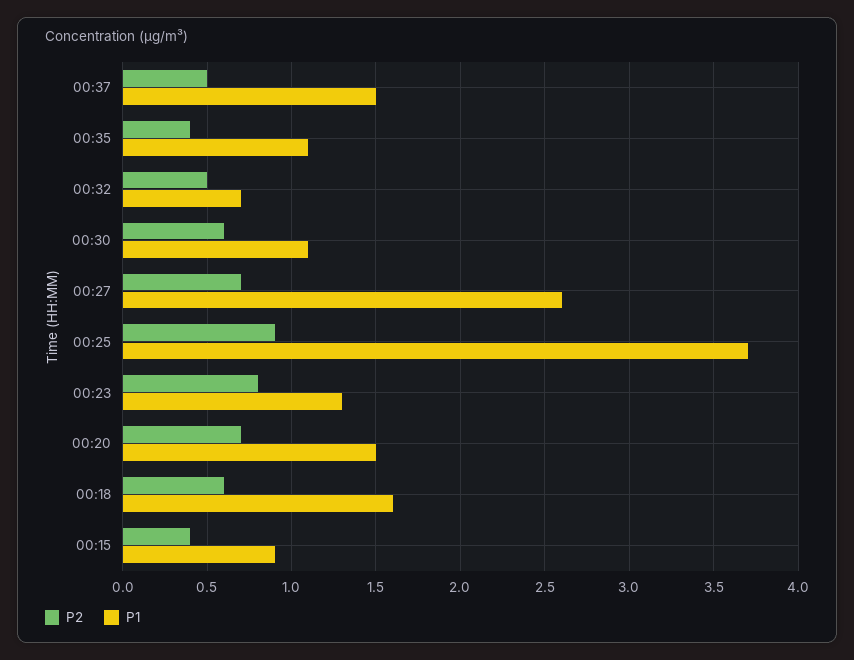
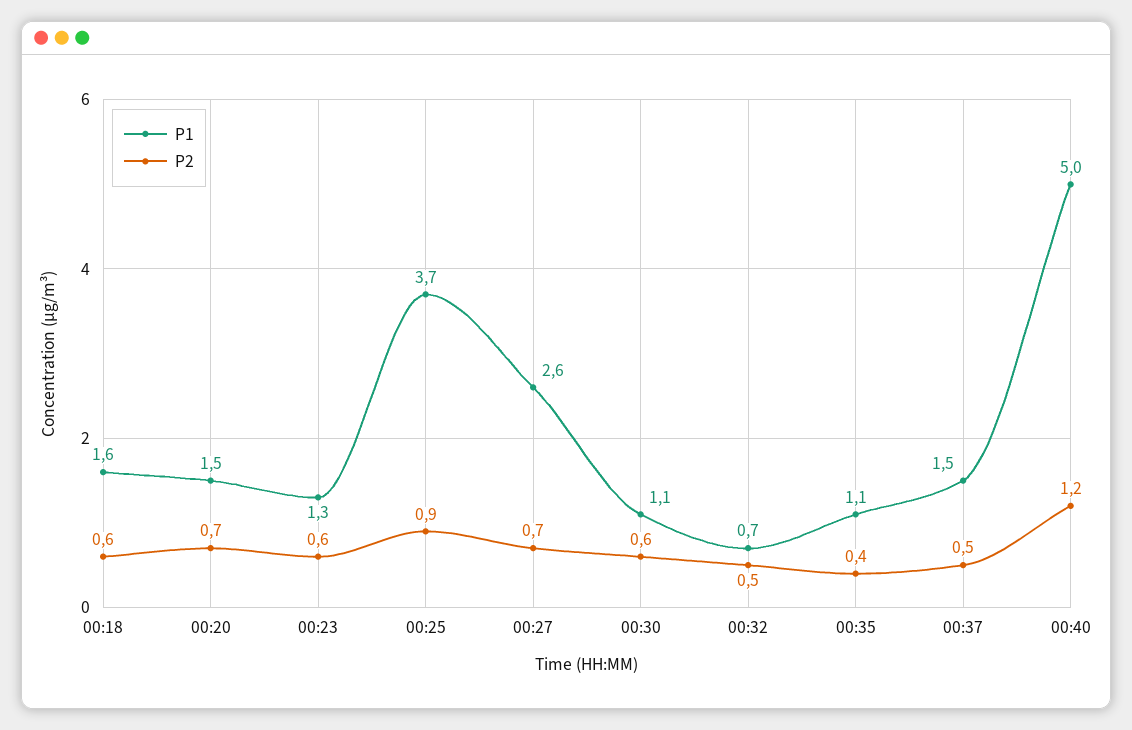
P2, 00:23: 0.8 -> 0.6
P2, 00:15: 0.4 -> none
P1, 00:15: 0.9 -> none
P1, 00:40: none -> 5
P2, 00:40: none -> 1.2

